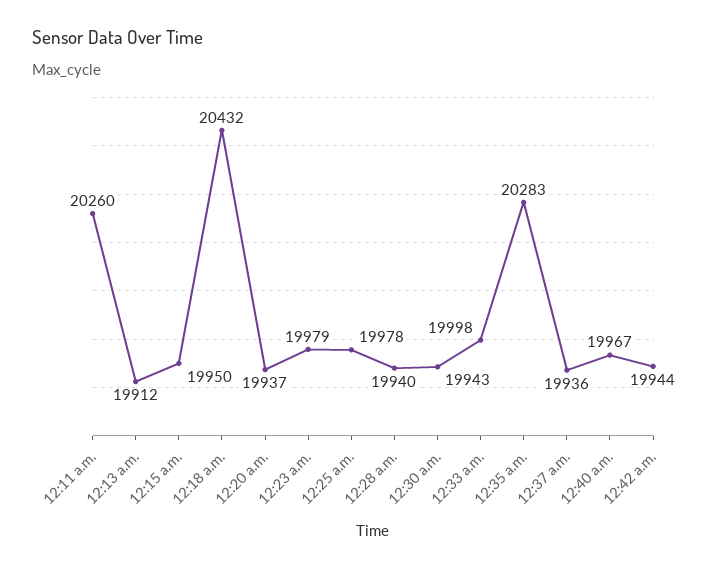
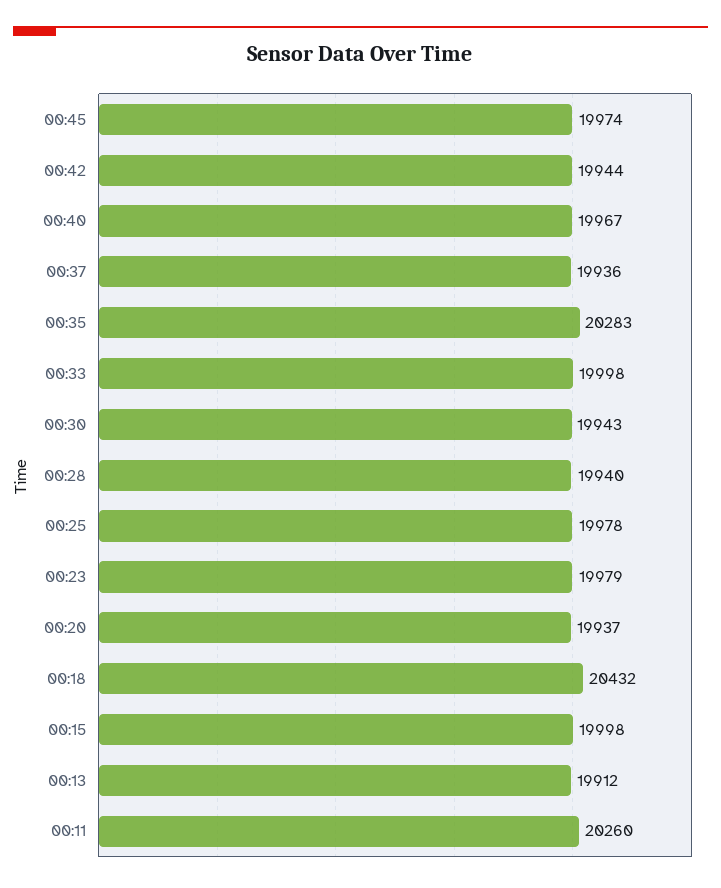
12:15 a.m.: 19950 -> 19998
00:45: none -> 19974

